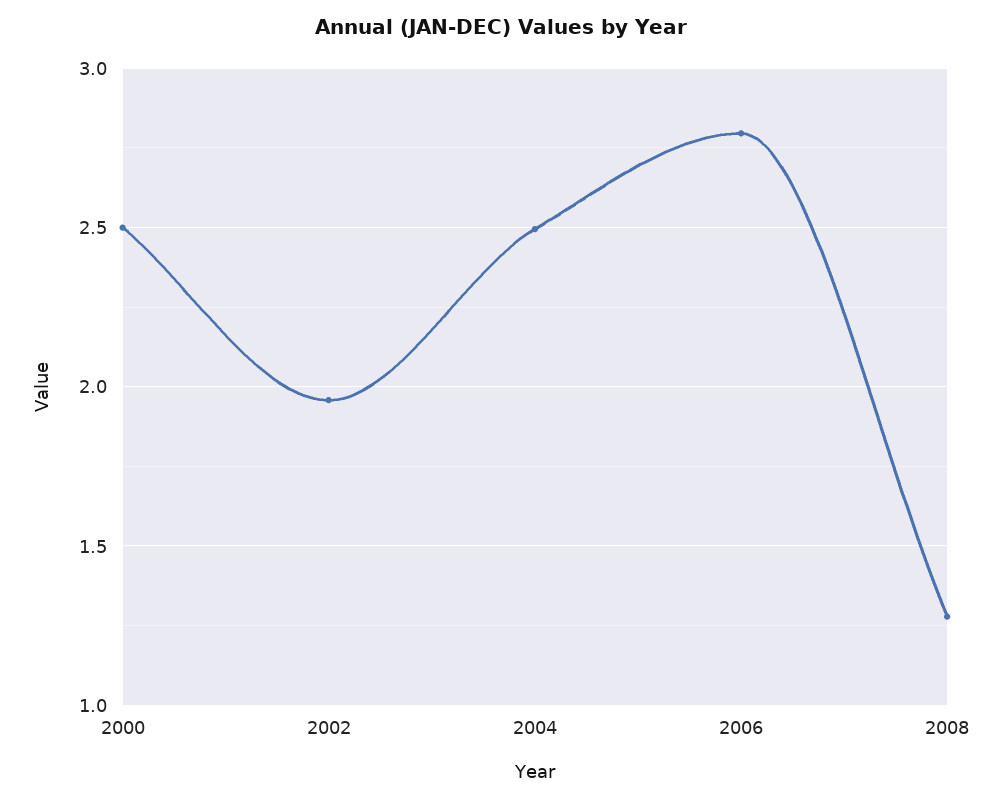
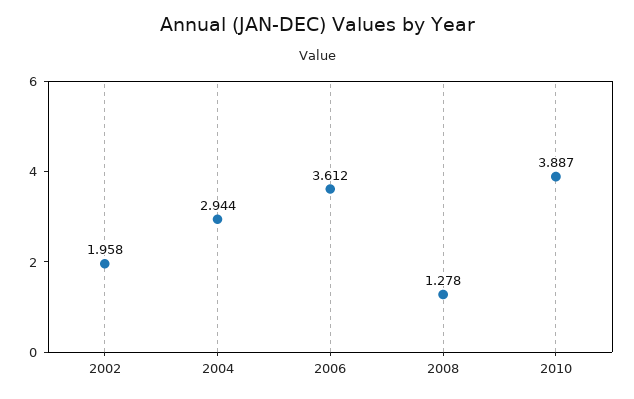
2000: 2.5 -> none
2004: 2.5 -> 2.944
2006: 2.8 -> 3.612
2010: none -> 3.887

